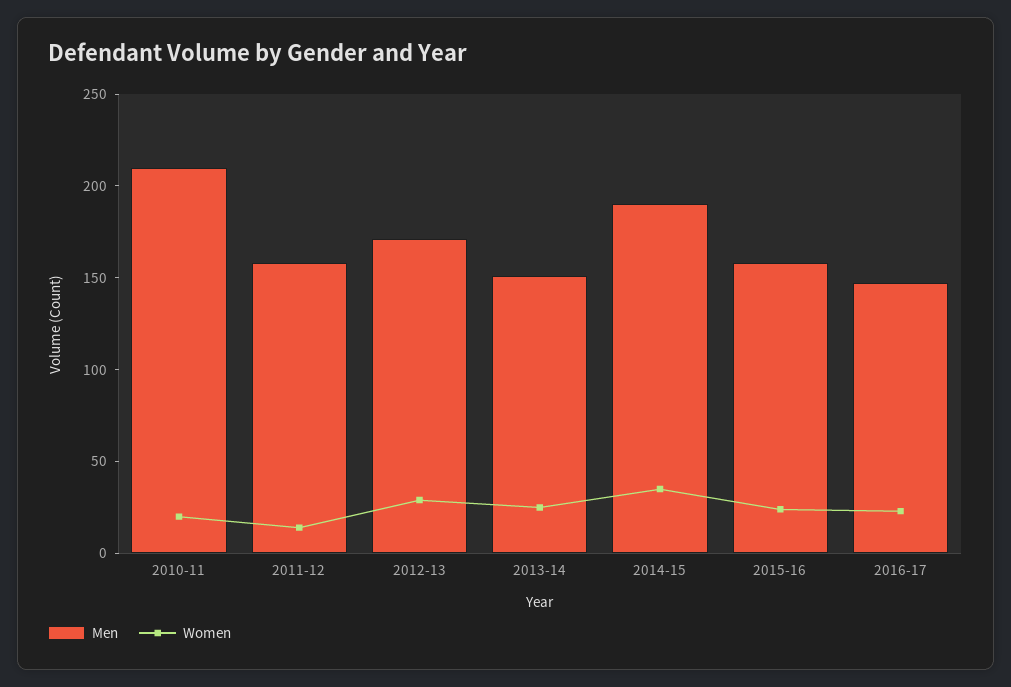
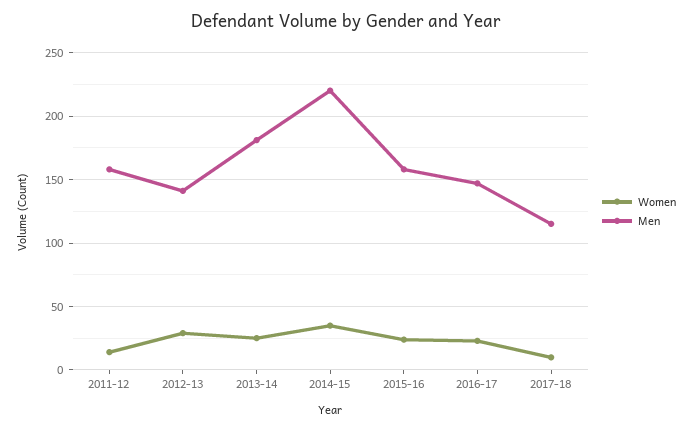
Men, 2010-11: 210 -> none
Women, 2010-11: 20 -> none
Men, 2012-13: 170 -> 140
Men, 2013-14: 150 -> 180
Men, 2014-15: 190 -> 220
Women, 2017-18: none -> 10
Men, 2017-18: none -> 115

